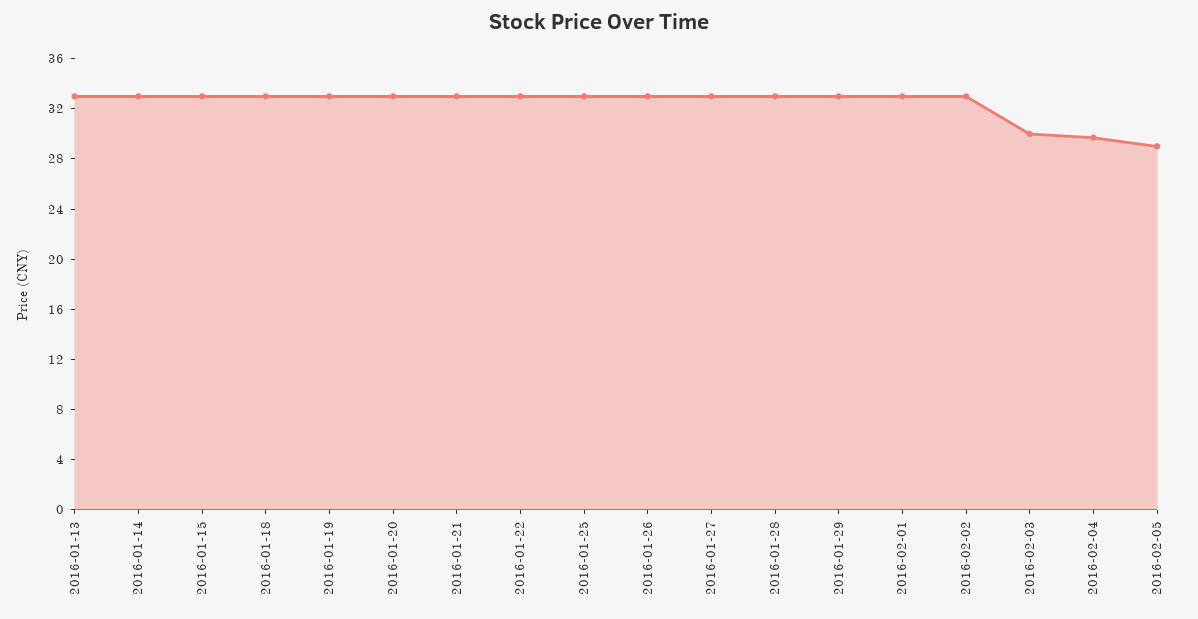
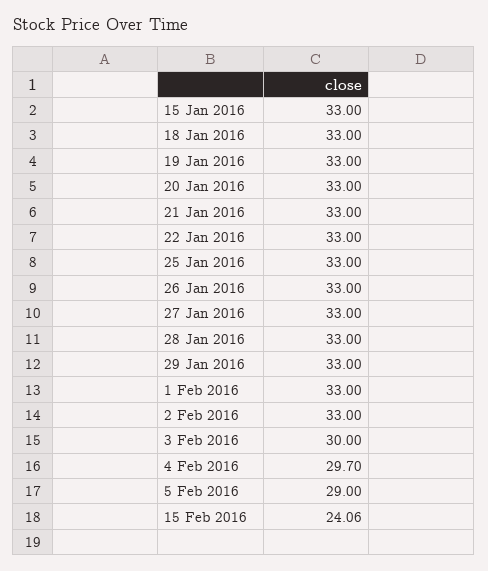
2016-01-13: 33 -> none
2016-01-14: 33 -> none
15 Feb 2016: none -> 24.06

